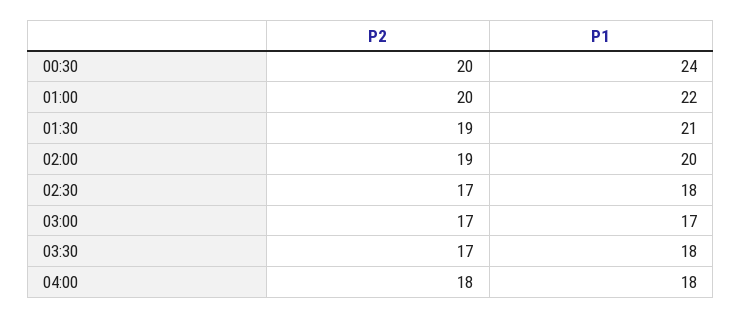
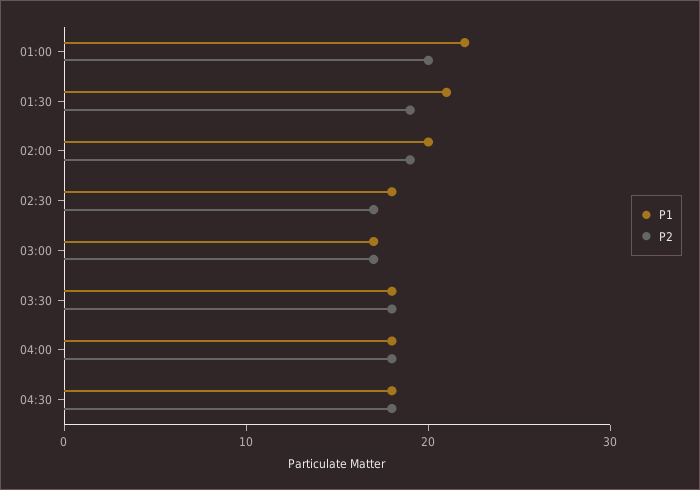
P2, 00:30: 20 -> none
P1, 00:30: 24 -> none
P2, 03:30: 17 -> 18
P1, 04:30: none -> 18
P2, 04:30: none -> 18

